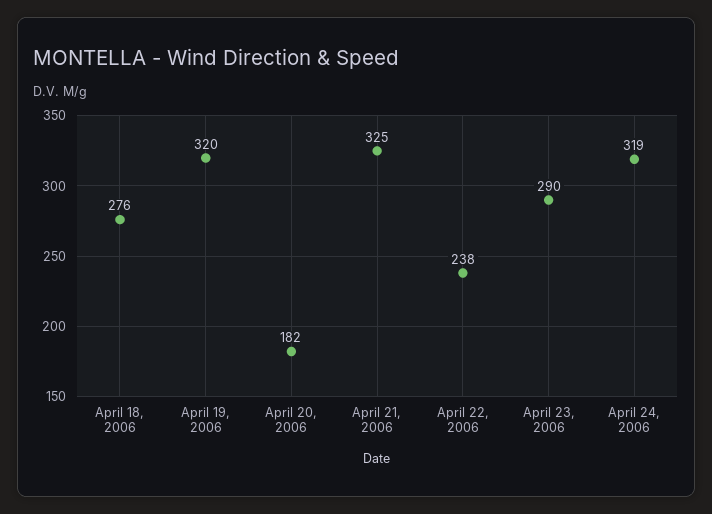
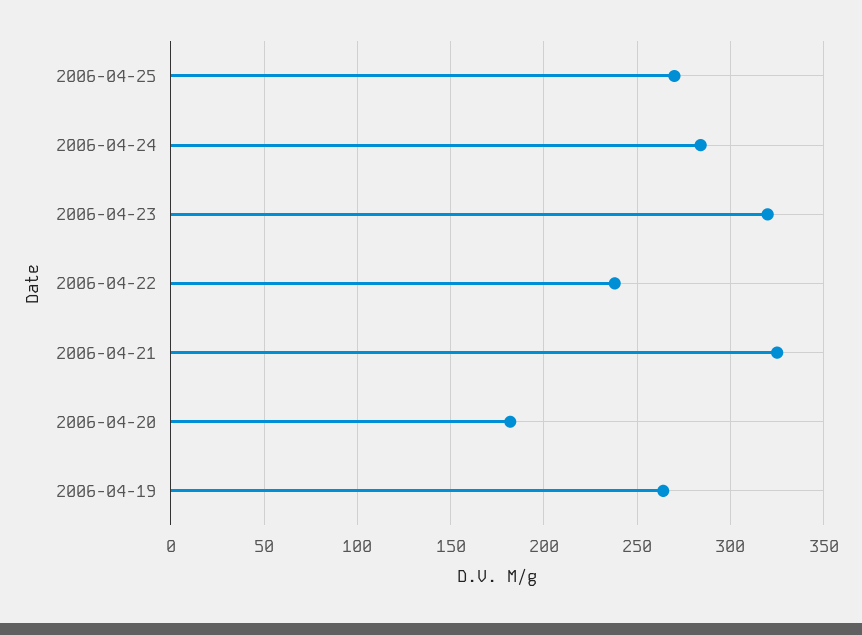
April 18, 2006: 276 -> none
April 19, 2006: 320 -> 265
April 23, 2006: 290 -> 320
April 24, 2006: 319 -> 285
2006-04-25: none -> 270

